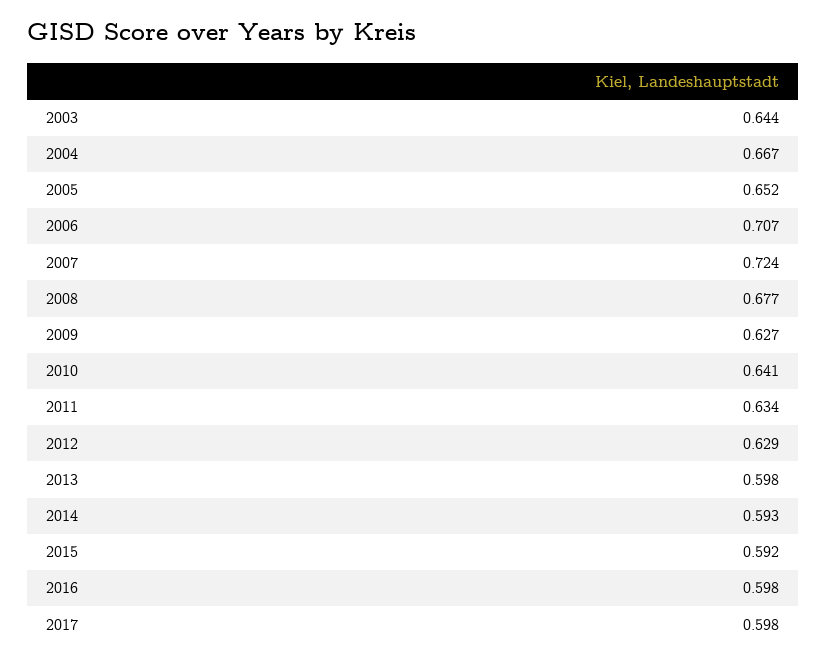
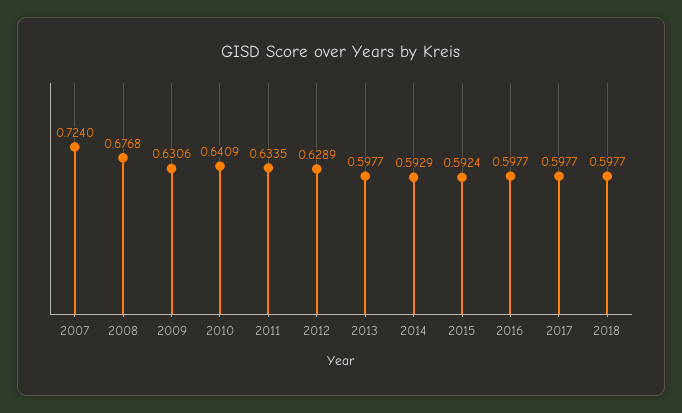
2003: 0.644 -> none
2004: 0.667 -> none
2005: 0.652 -> none
2006: 0.707 -> none
2009: 0.627 -> 0.6306
2018: none -> 0.5977

